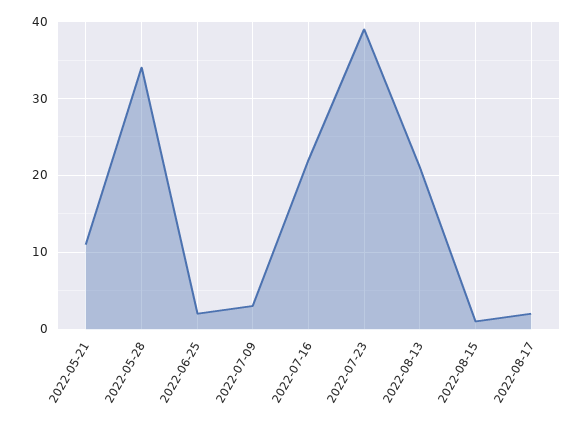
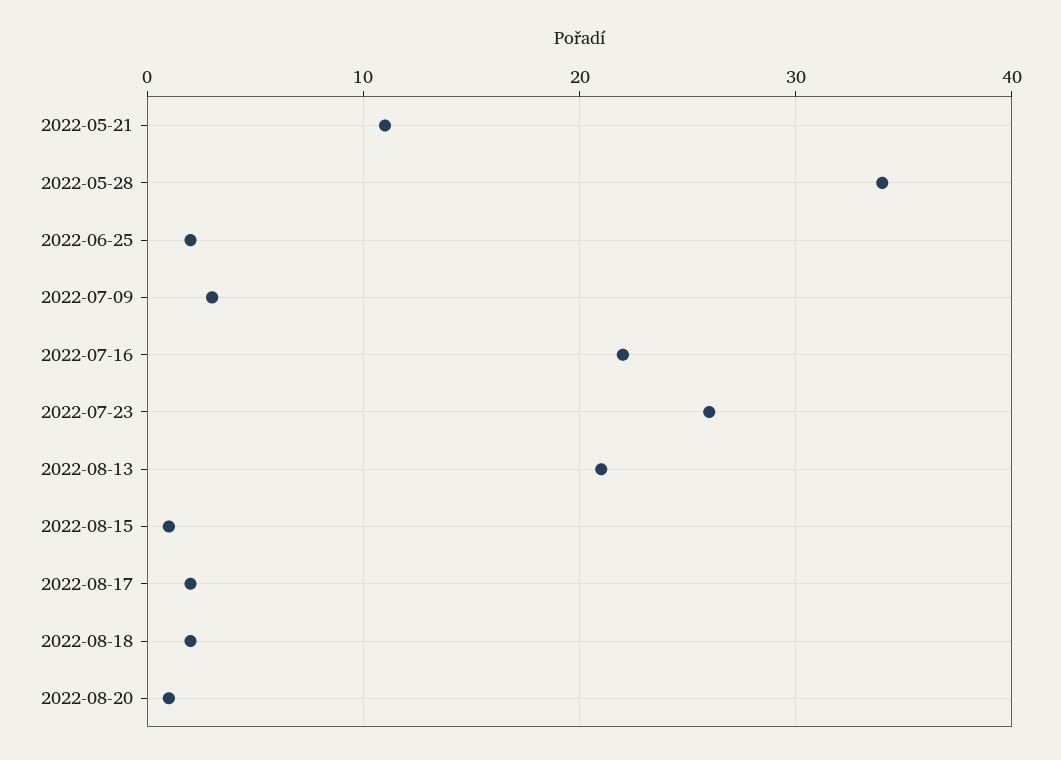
2022-07-23: 39 -> 26
2022-08-18: none -> 2
2022-08-20: none -> 1

